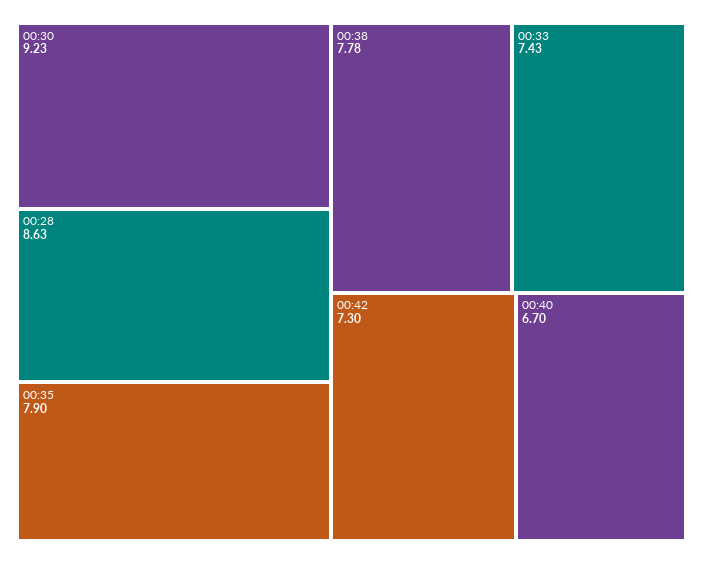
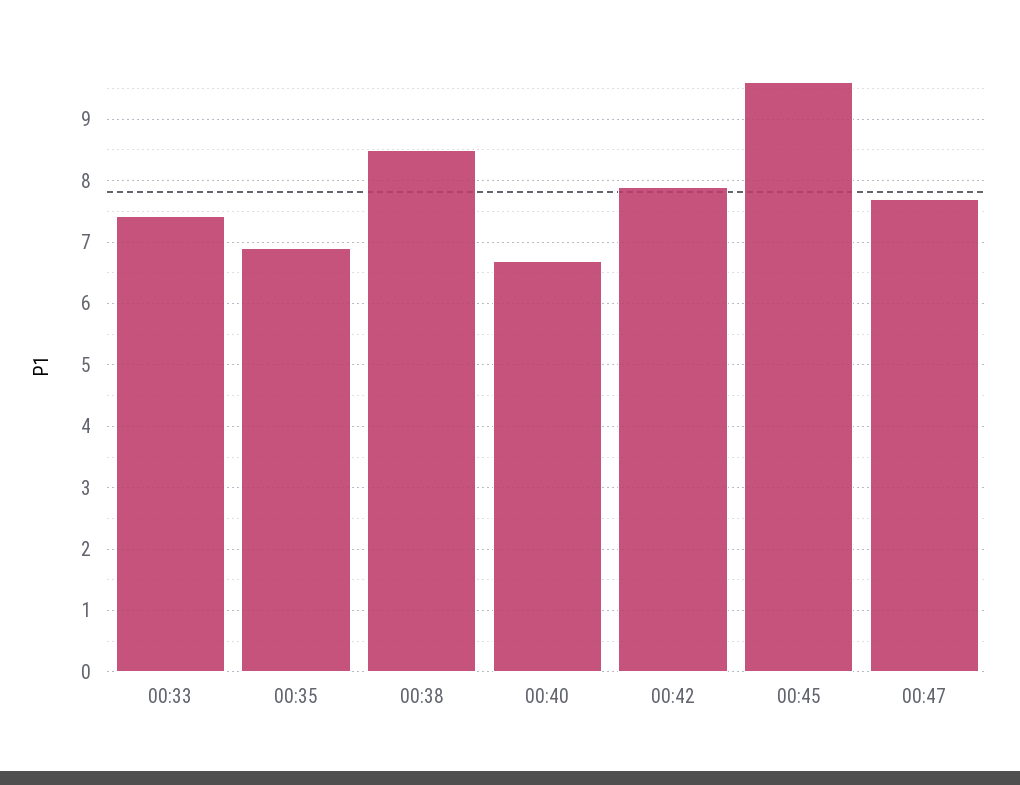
00:30: 9.23 -> none
00:28: 8.63 -> none
00:35: 7.9 -> 6.9
00:38: 7.78 -> 8.5
00:42: 7.3 -> 7.9
00:45: none -> 9.6
00:47: none -> 7.7

